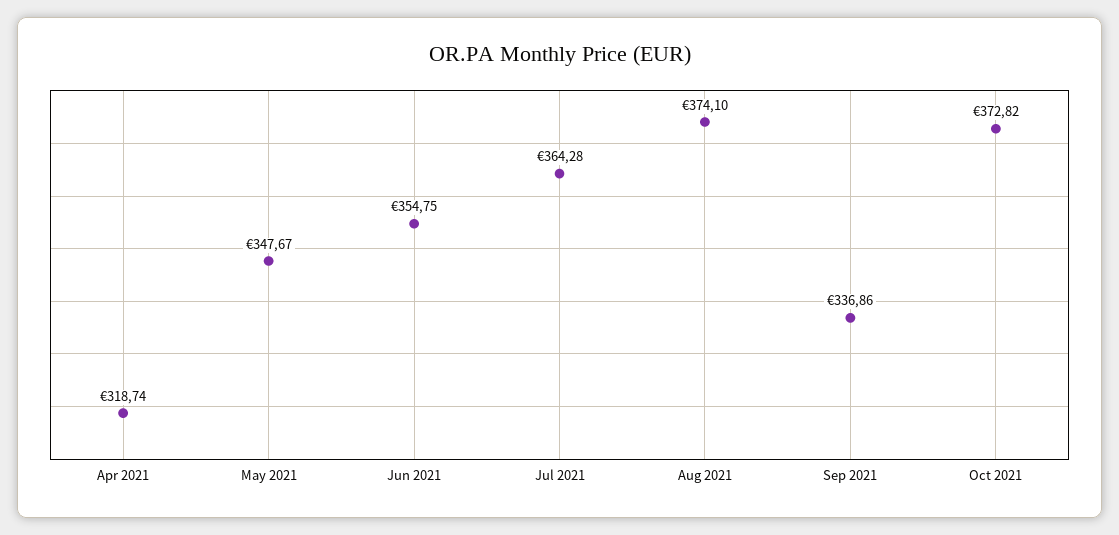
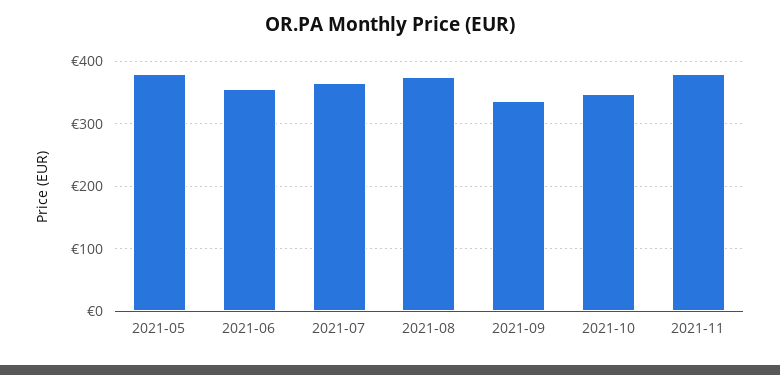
Apr 2021: 318.74 -> none
May 2021: 347.67 -> 380
Oct 2021: 372.82 -> 350
2021-11: none -> 380

